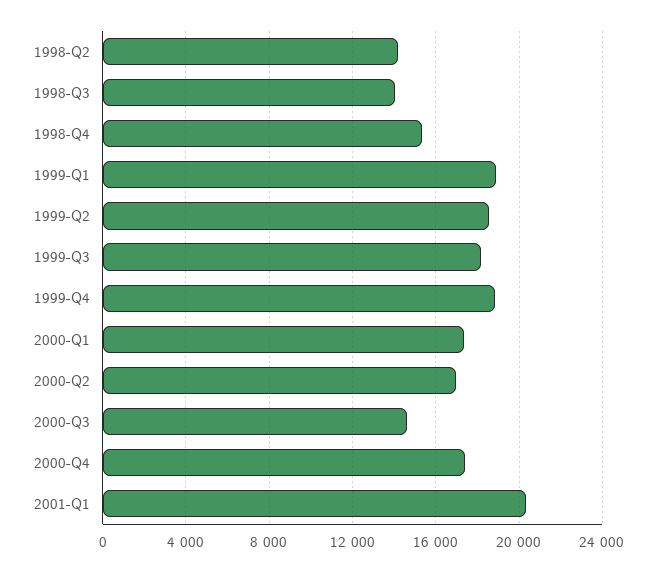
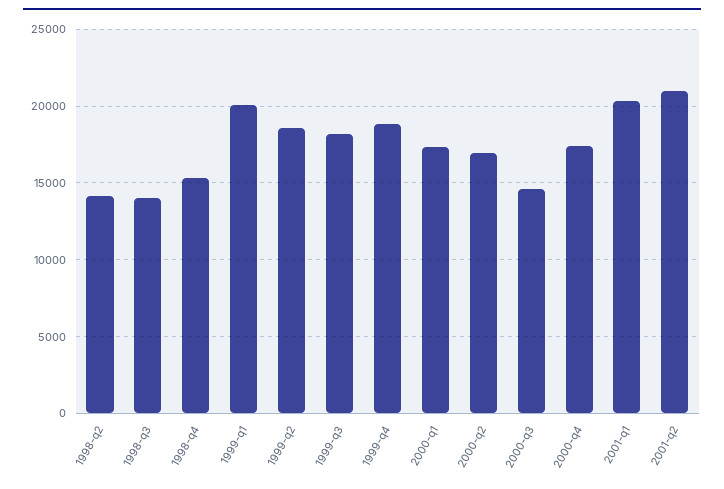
1999-Q1: 19000 -> 20000
2001-q2: none -> 21000

